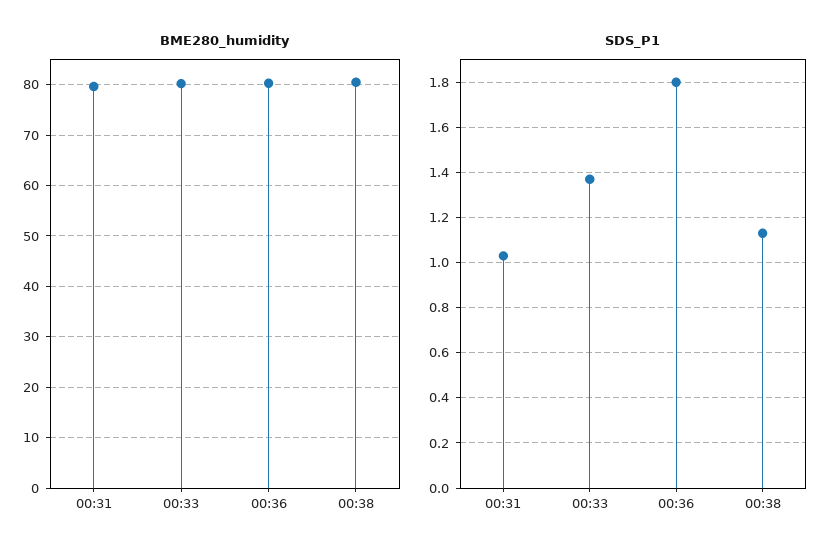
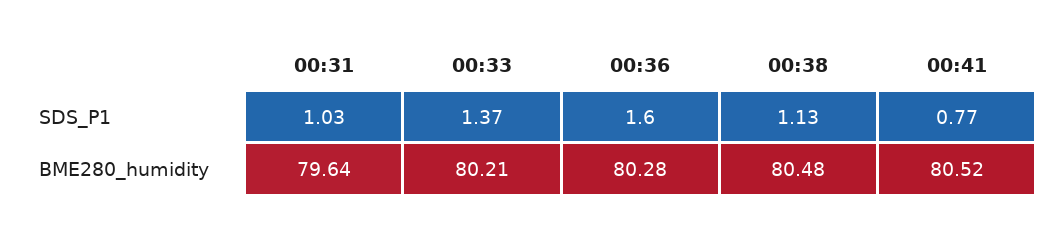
SDS_P1, 00:36: 1.8 -> 1.6
SDS_P1, 00:41: none -> 0.77
BME280_humidity, 00:41: none -> 80.52

